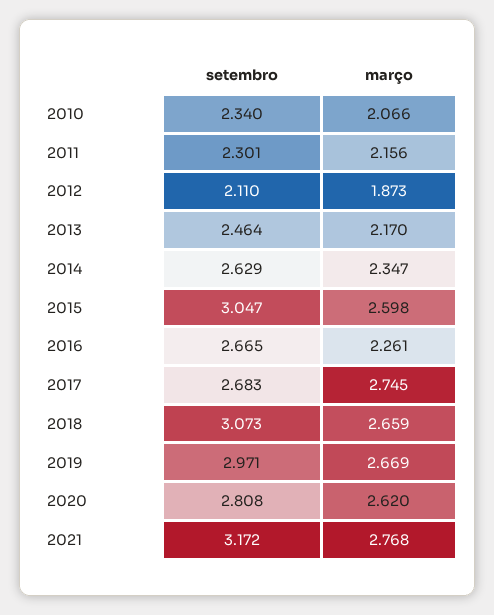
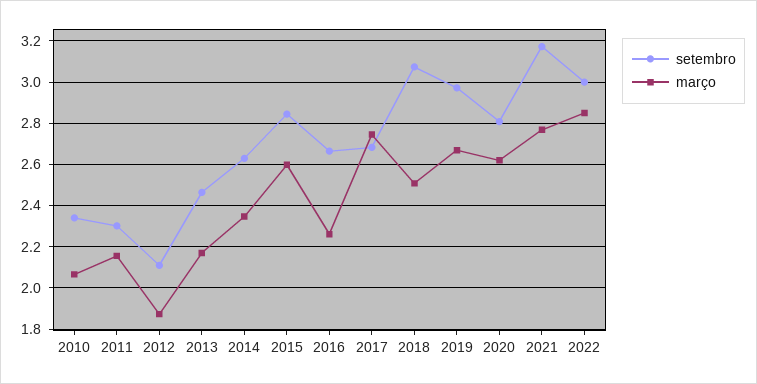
setembro, 2015: 3.047 -> 2.85
março, 2018: 2.659 -> 2.5
setembro, 2022: none -> 3
março, 2022: none -> 2.85

